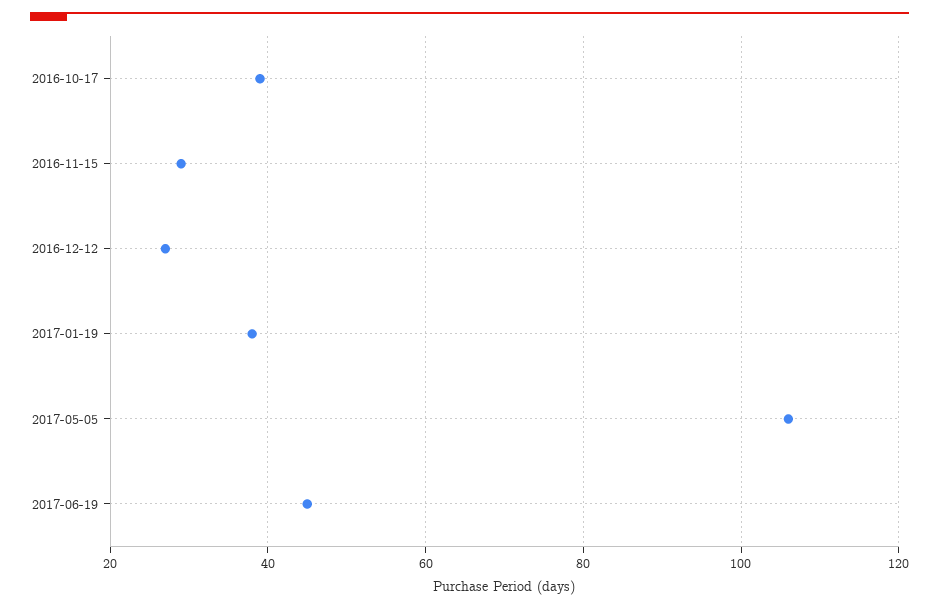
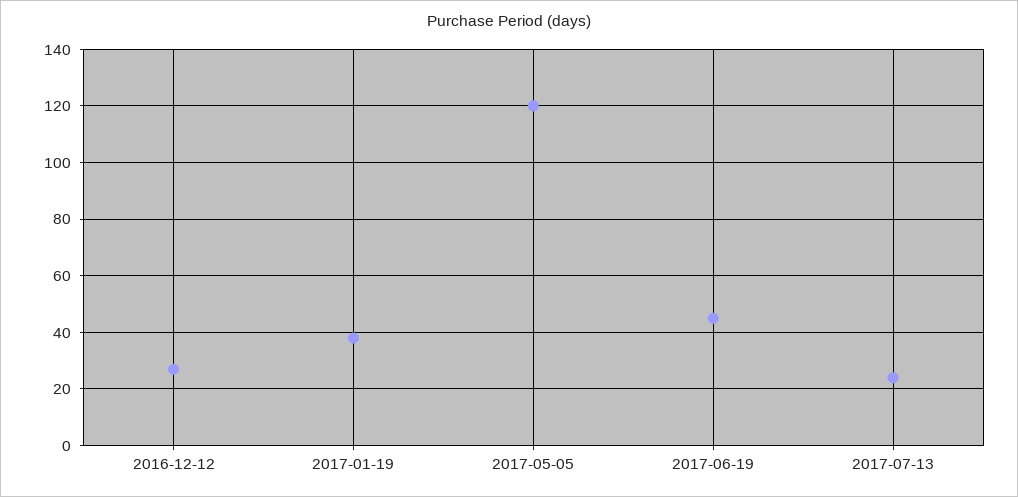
2016-10-17: 40 -> none
2016-11-15: 30 -> none
2017-05-05: 105 -> 120
2017-07-13: none -> 25

